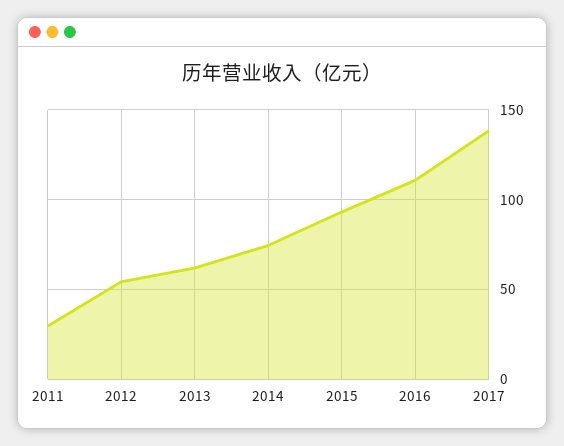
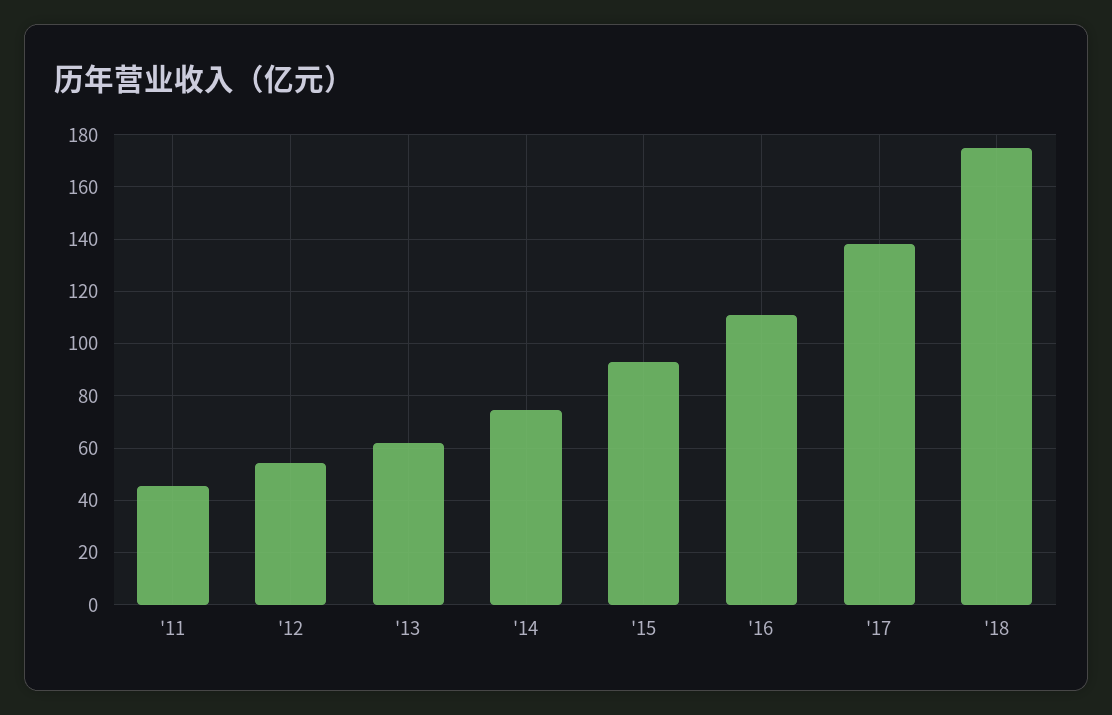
2011: 30 -> 45
'18: none -> 175

